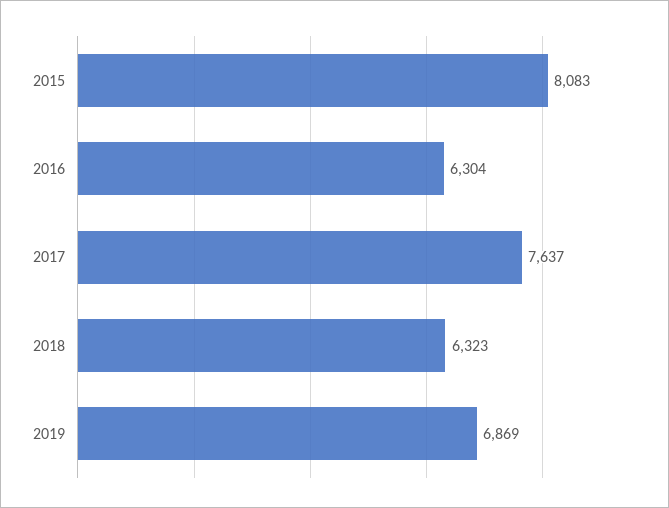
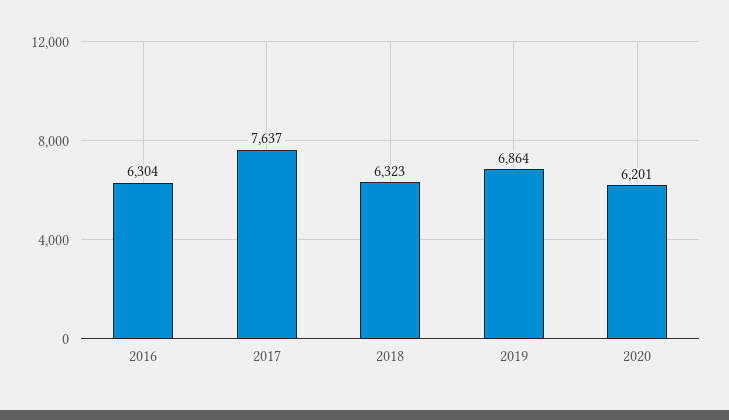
2015: 8083 -> none
2019: 6869 -> 6864
2020: none -> 6201

